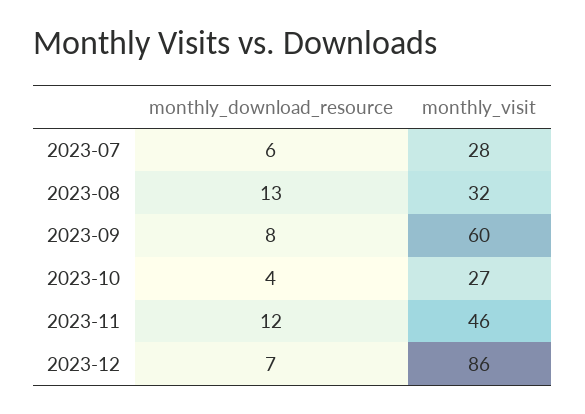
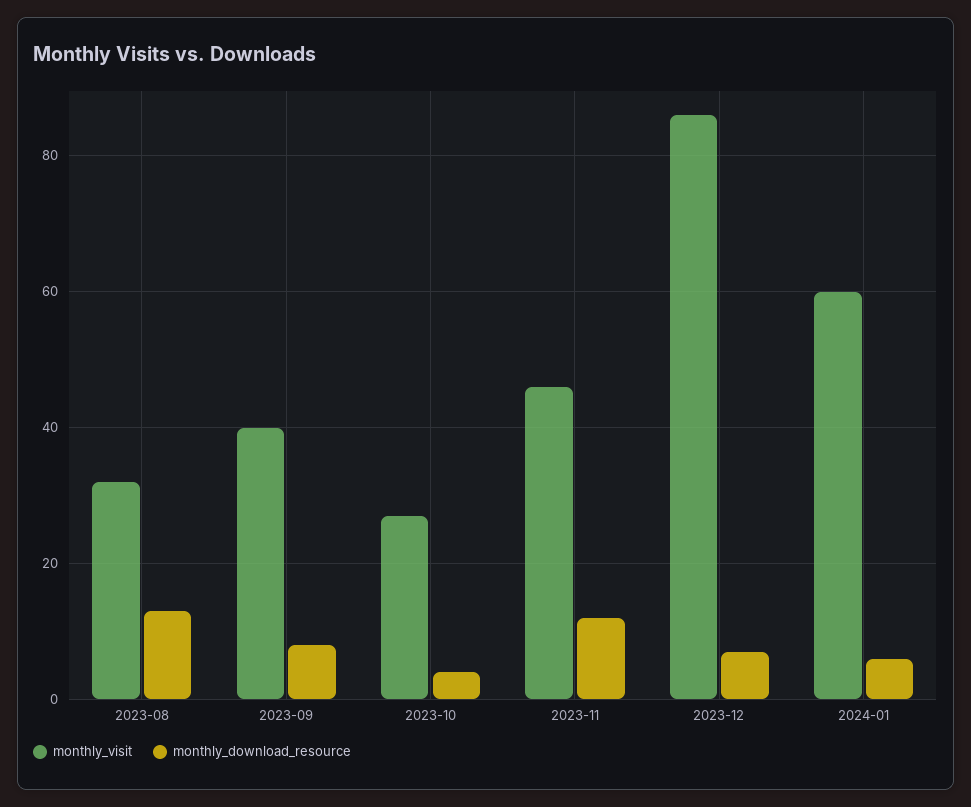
monthly_download_resource, 2023-07: 6 -> none
monthly_visit, 2023-07: 28 -> none
monthly_visit, 2023-09: 60 -> 40
monthly_visit, 2024-01: none -> 60
monthly_download_resource, 2024-01: none -> 5

